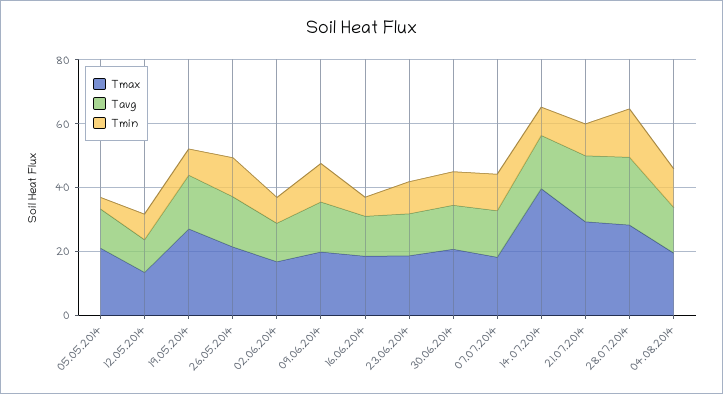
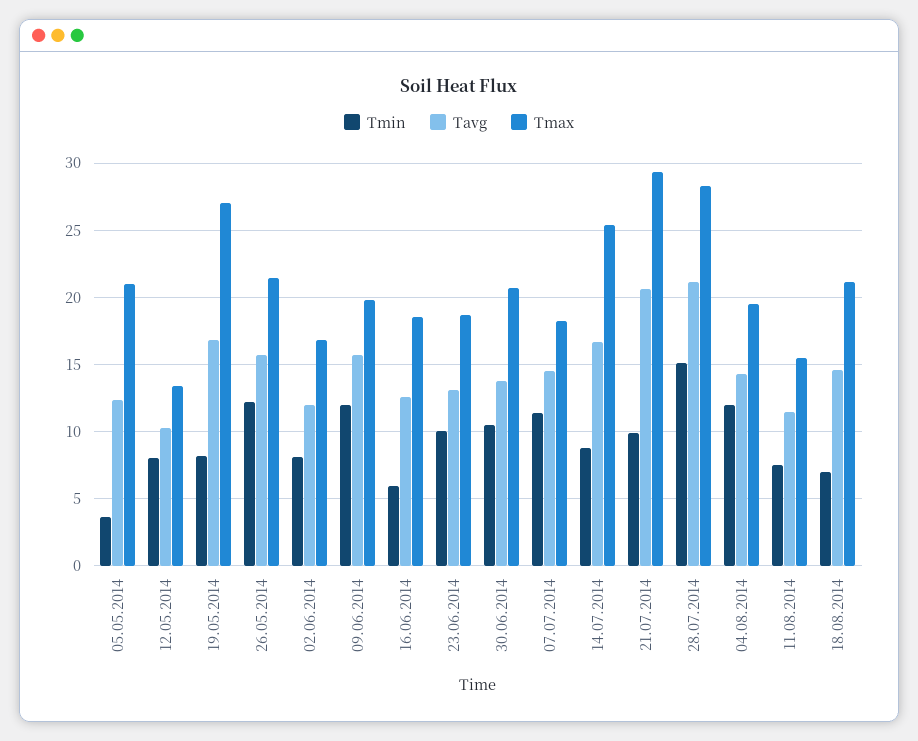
Tmax, 14.07.2014: 40 -> 25.5
Tmin, 11.08.2014: none -> 7.5
Tavg, 11.08.2014: none -> 11.5
Tmax, 11.08.2014: none -> 15.5
Tmin, 18.08.2014: none -> 7
Tavg, 18.08.2014: none -> 14.5
Tmax, 18.08.2014: none -> 21

